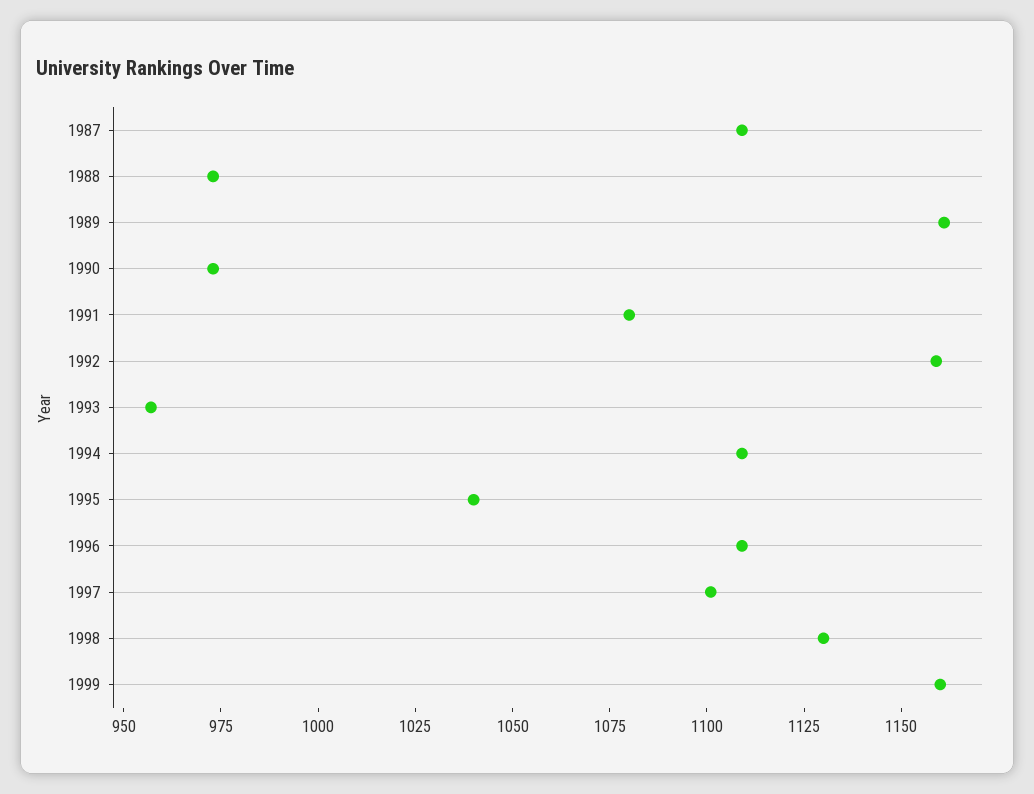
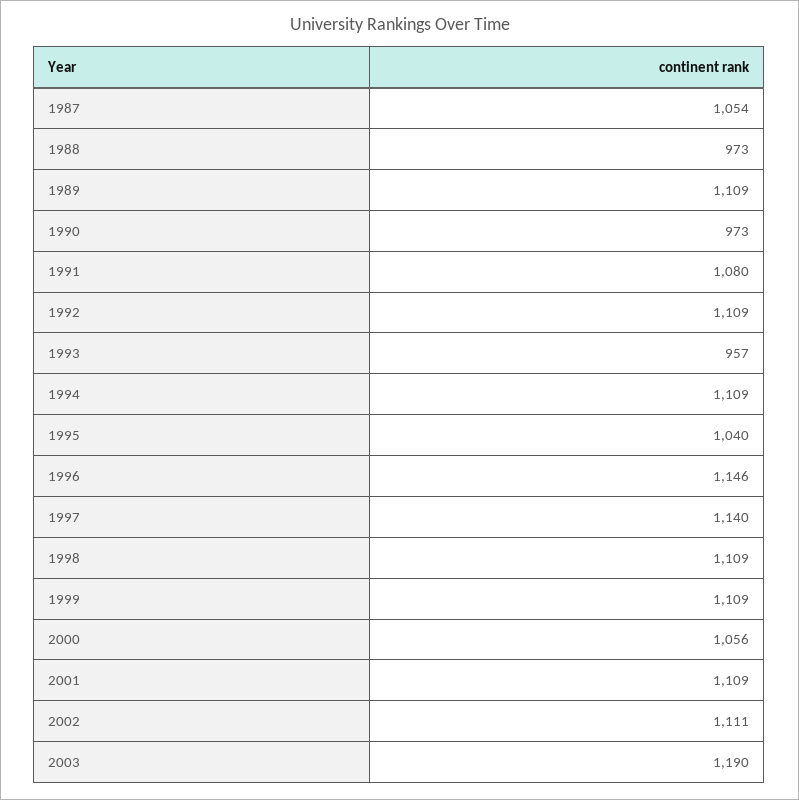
1987: 1110 -> 1054
1989: 1160 -> 1109
1992: 1160 -> 1109
1996: 1110 -> 1146
1997: 1100 -> 1140
1998: 1130 -> 1109
1999: 1160 -> 1109
2000: none -> 1056
2001: none -> 1109
2002: none -> 1111
2003: none -> 1190

